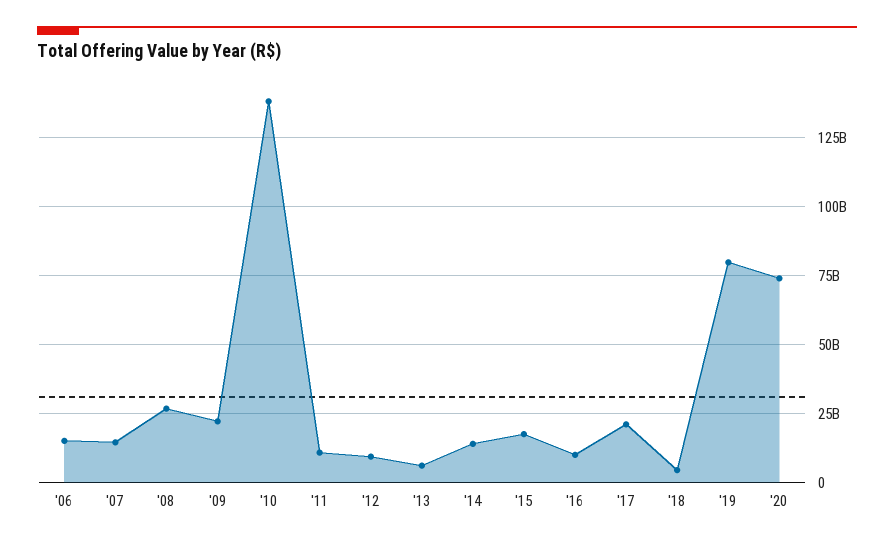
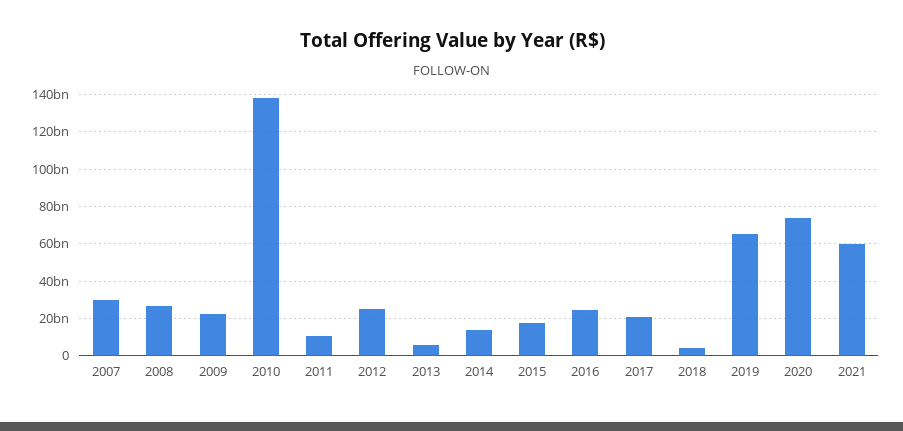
'06: 15000000000 -> none
'07: 15000000000 -> 30000000000
'12: 10000000000 -> 25000000000
'16: 10000000000 -> 25000000000
'19: 80000000000 -> 65000000000
2021: none -> 60000000000

